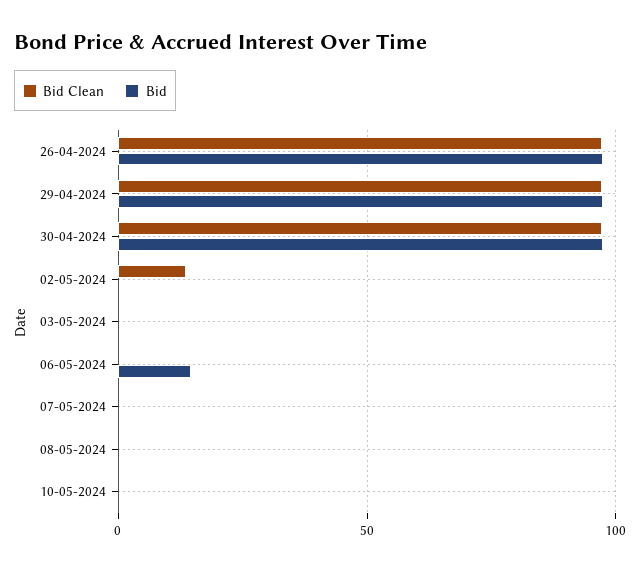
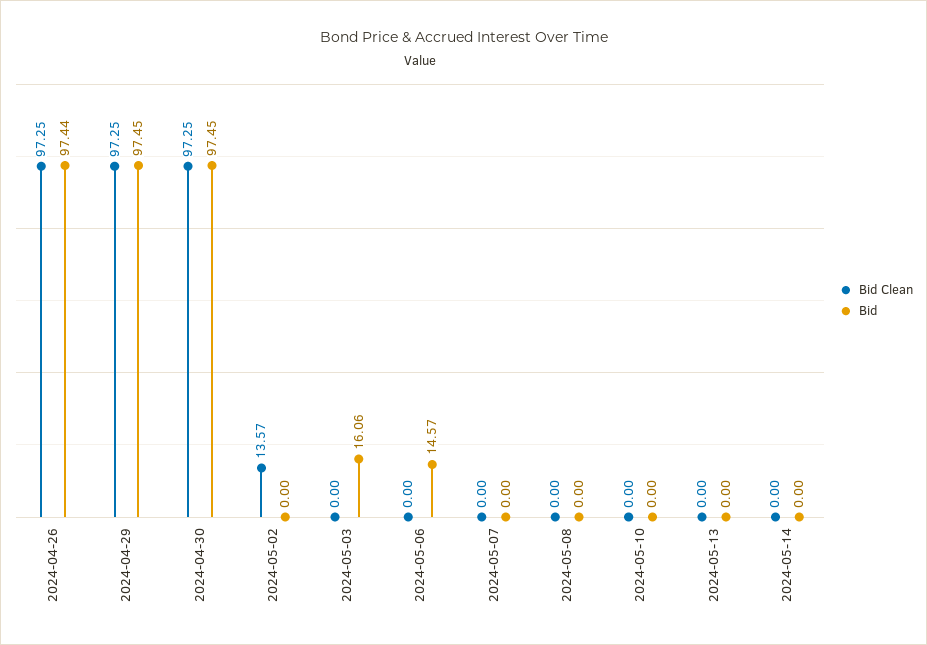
Bid, 03-05-2024: 0 -> 16.06
Bid Clean, 2024-05-13: none -> 0
Bid, 2024-05-13: none -> 0
Bid Clean, 2024-05-14: none -> 0
Bid, 2024-05-14: none -> 0

